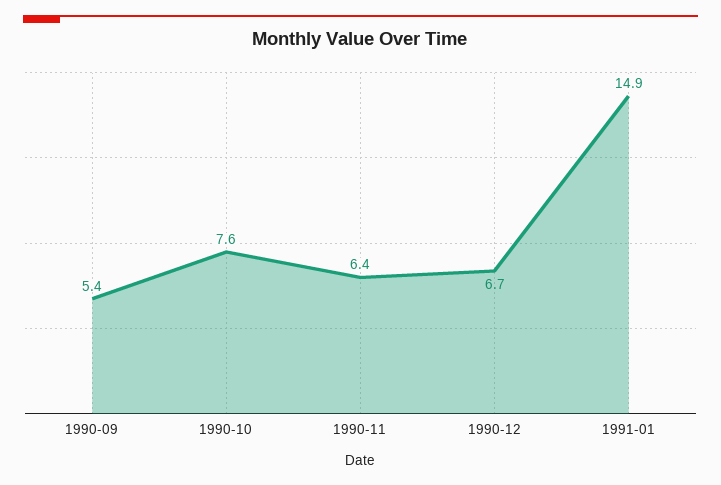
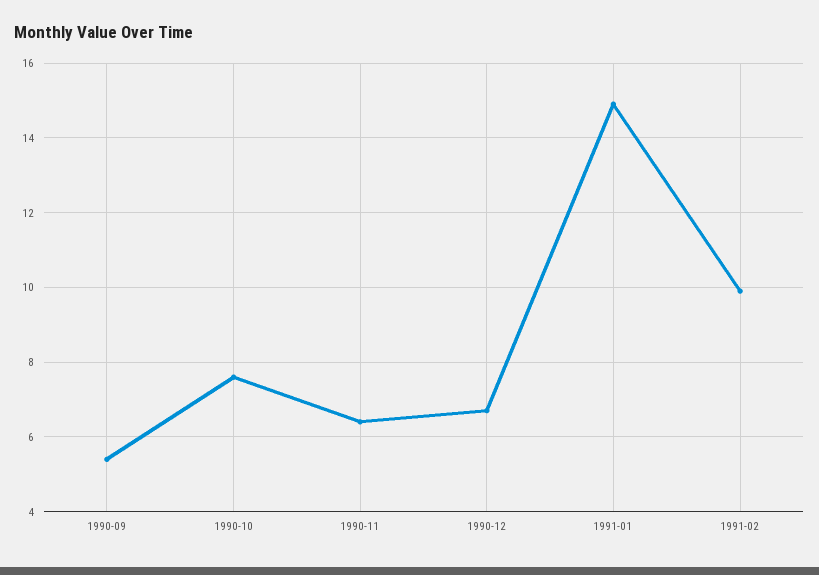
1991-02: none -> 10

